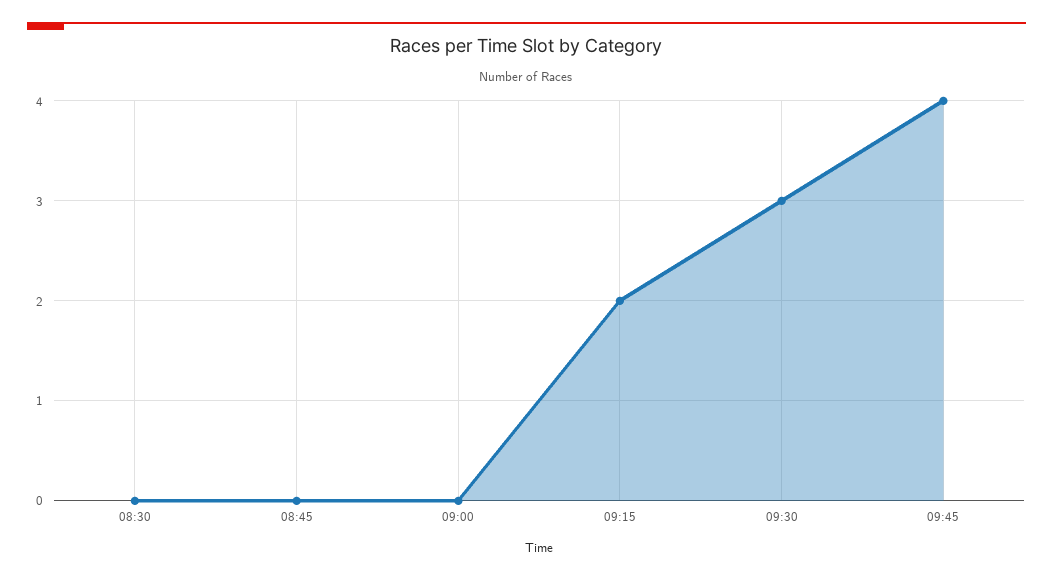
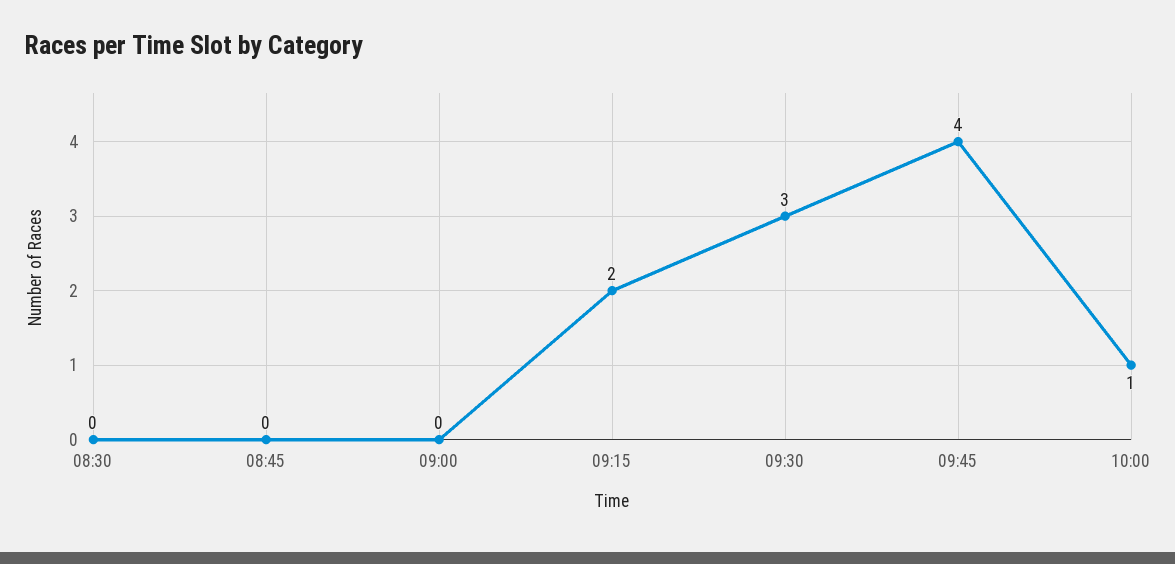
10:00: none -> 1

